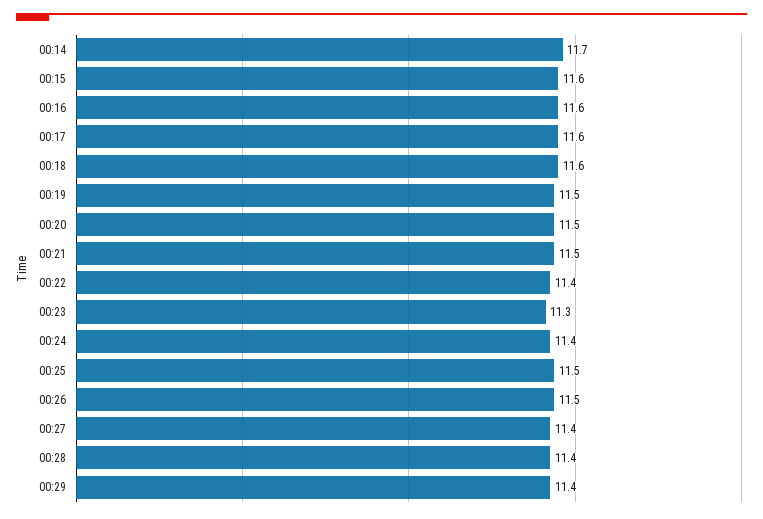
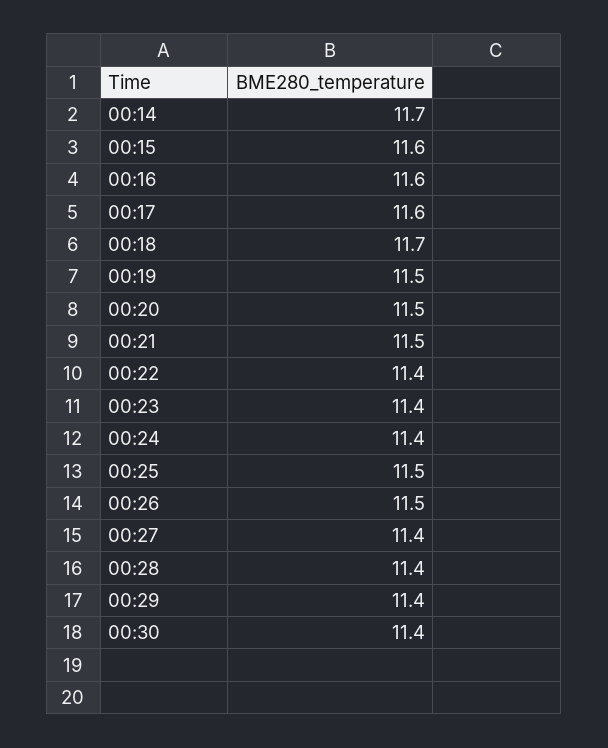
00:18: 11.6 -> 11.7
00:23: 11.3 -> 11.4
00:30: none -> 11.4

